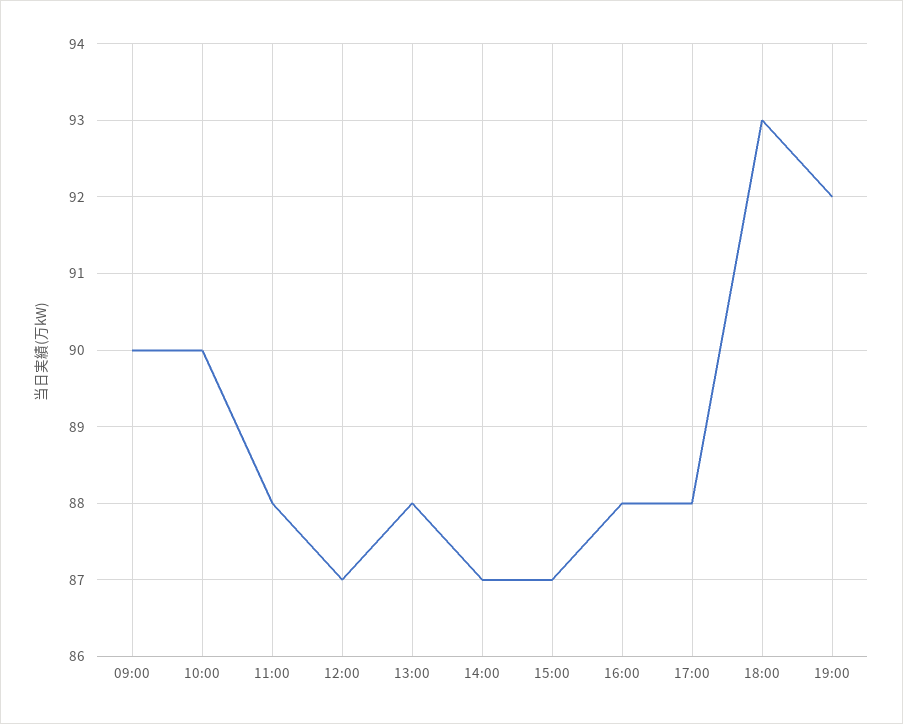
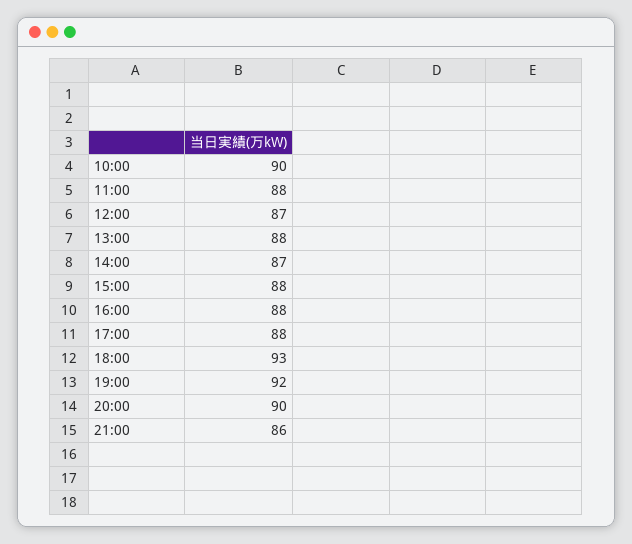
09:00: 90 -> none
15:00: 87 -> 88
20:00: none -> 90
21:00: none -> 86

